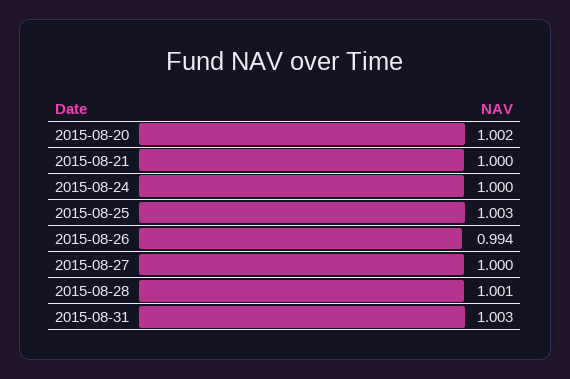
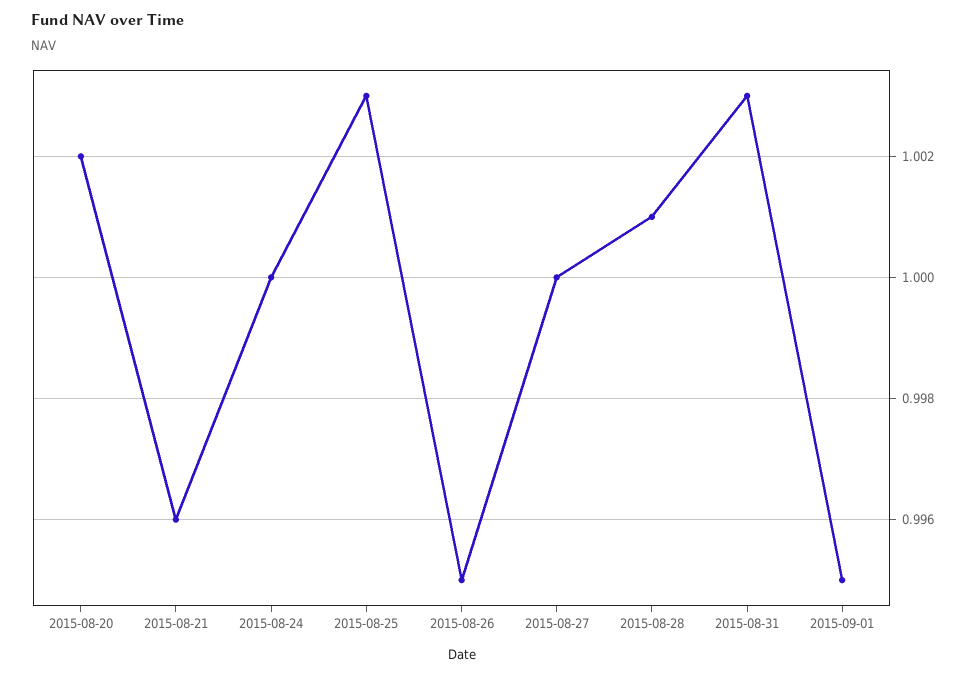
2015-08-21: 1 -> 0.996
2015-08-26: 0.994 -> 0.995
2015-09-01: none -> 0.995

